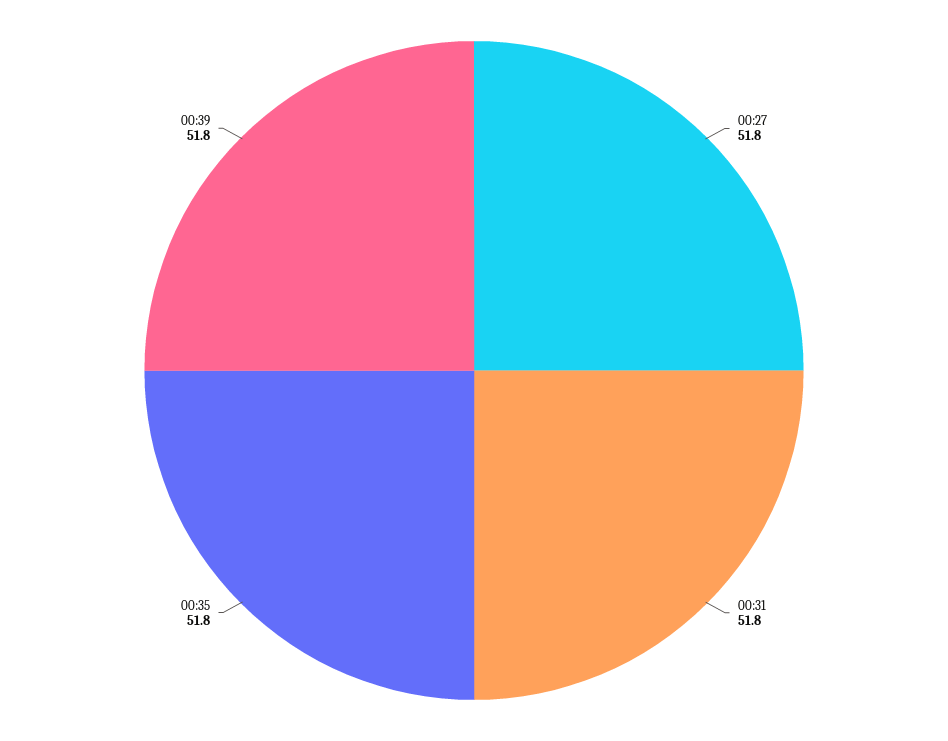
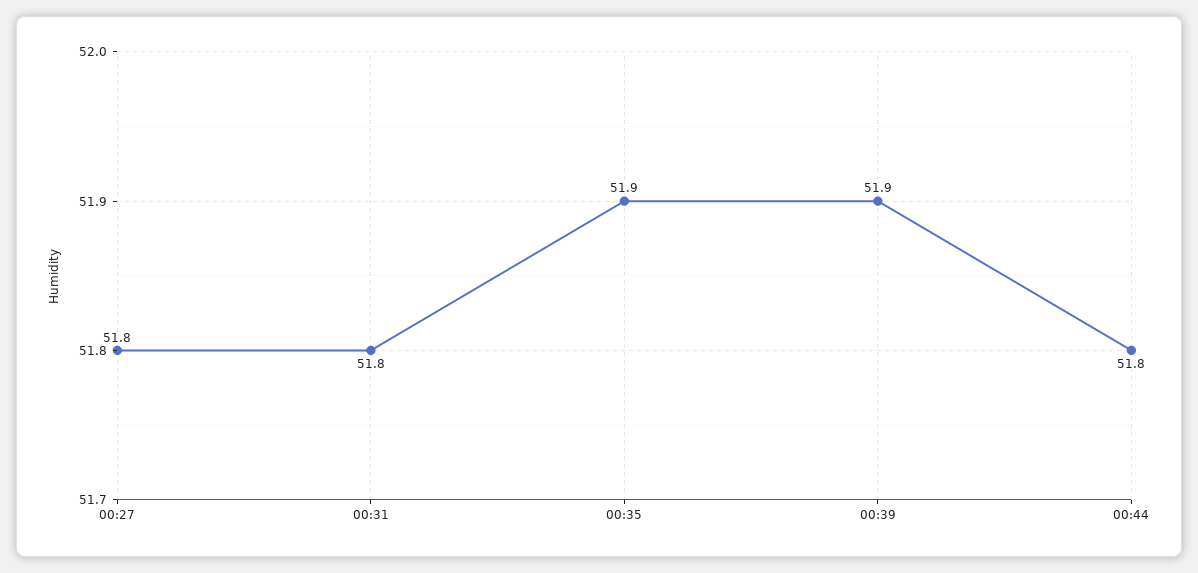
00:35: 51.8 -> 51.9
00:39: 51.8 -> 51.9
00:44: none -> 51.8

